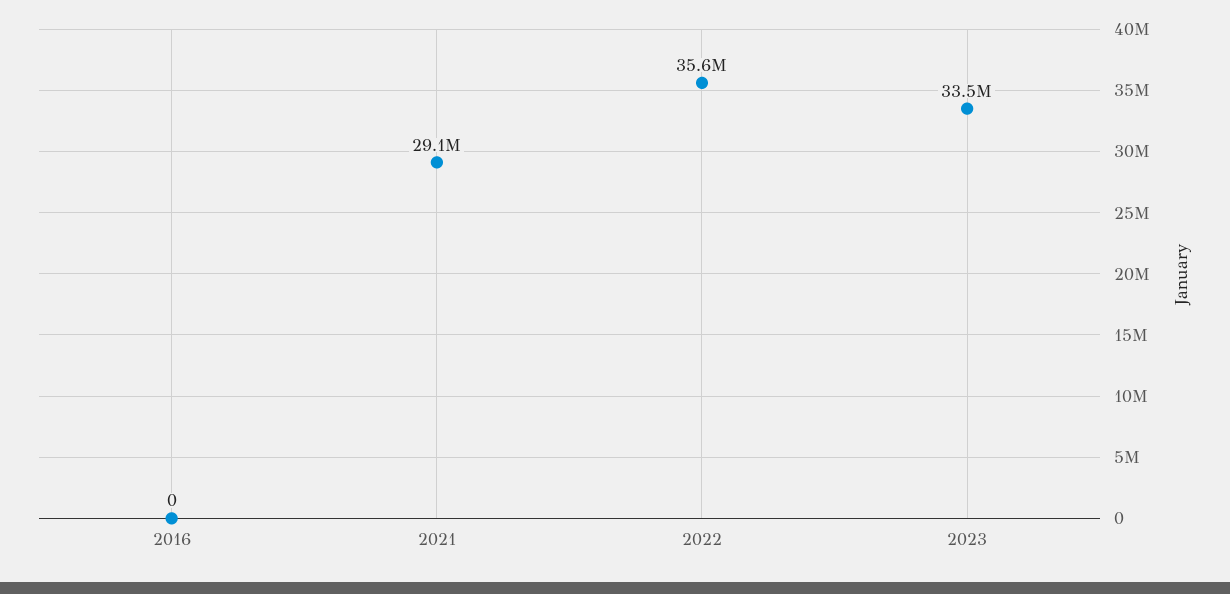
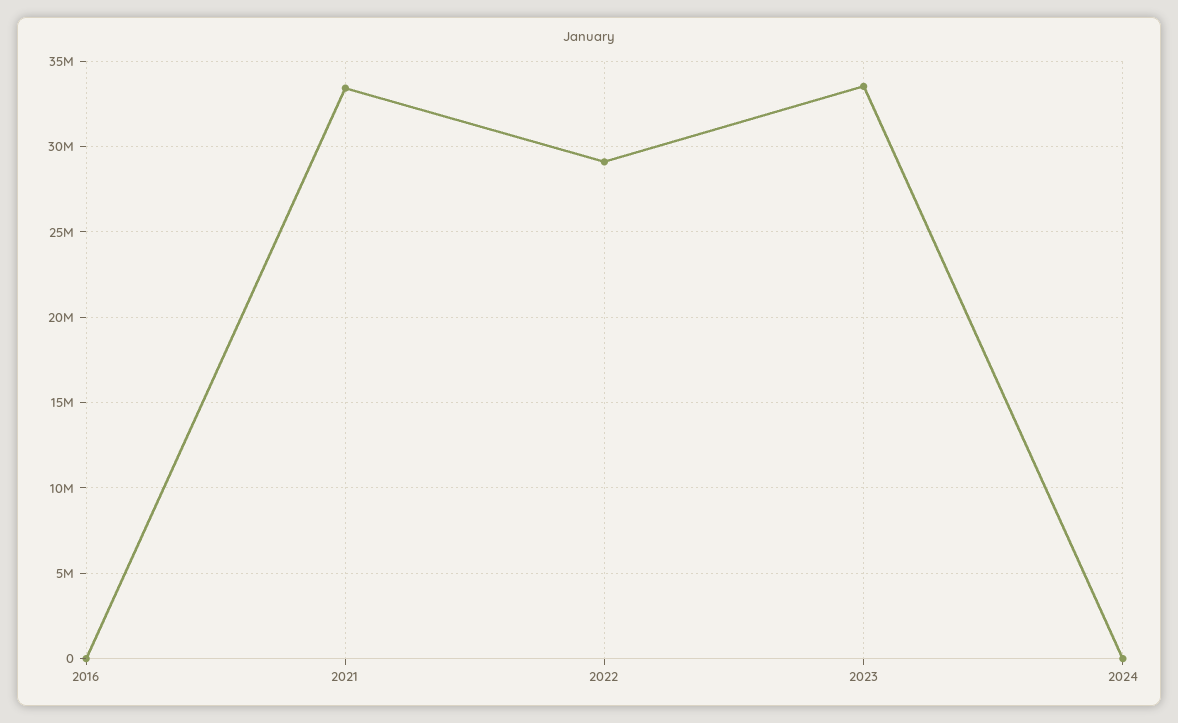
2021: 29100000 -> 33500000
2022: 35600000 -> 29000000
2024: none -> 0

